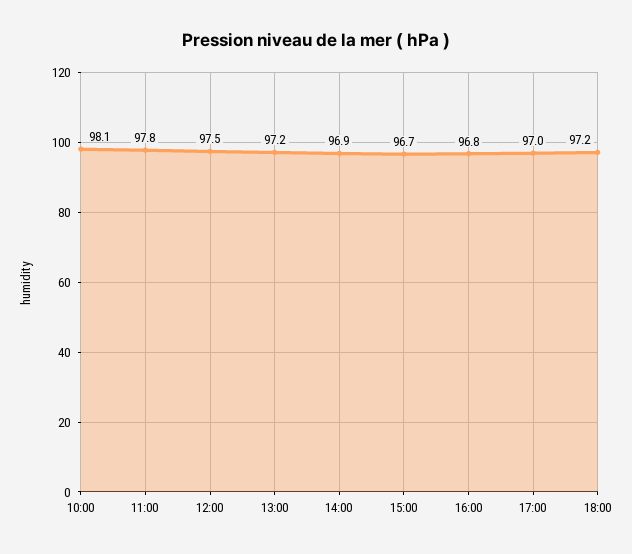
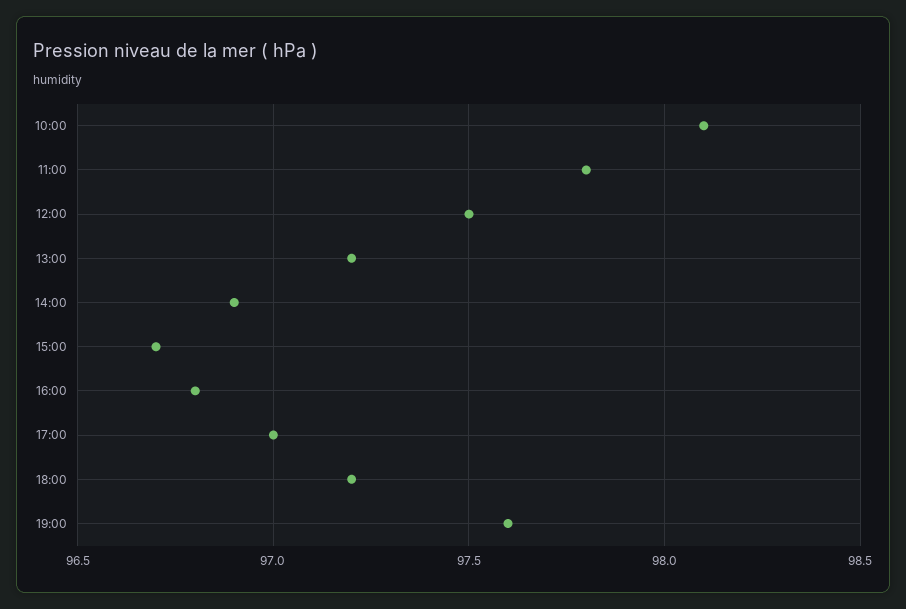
19:00: none -> 97.6

